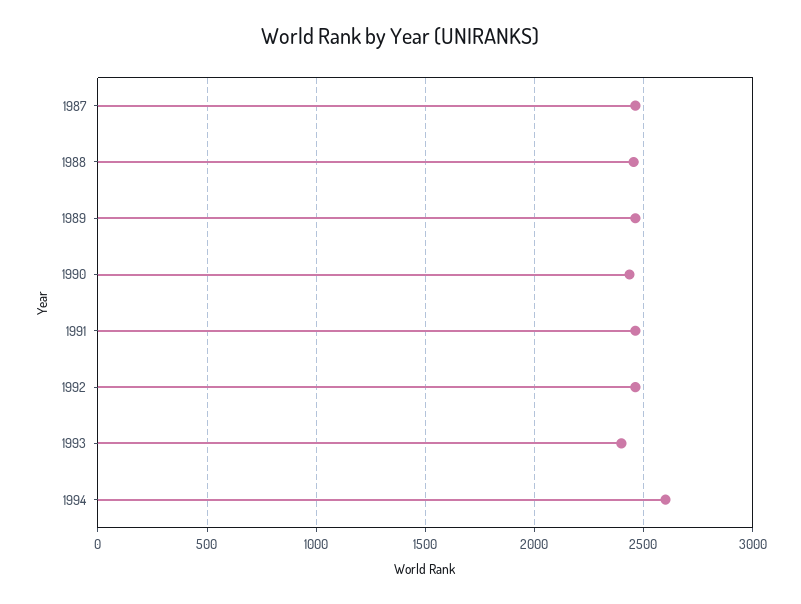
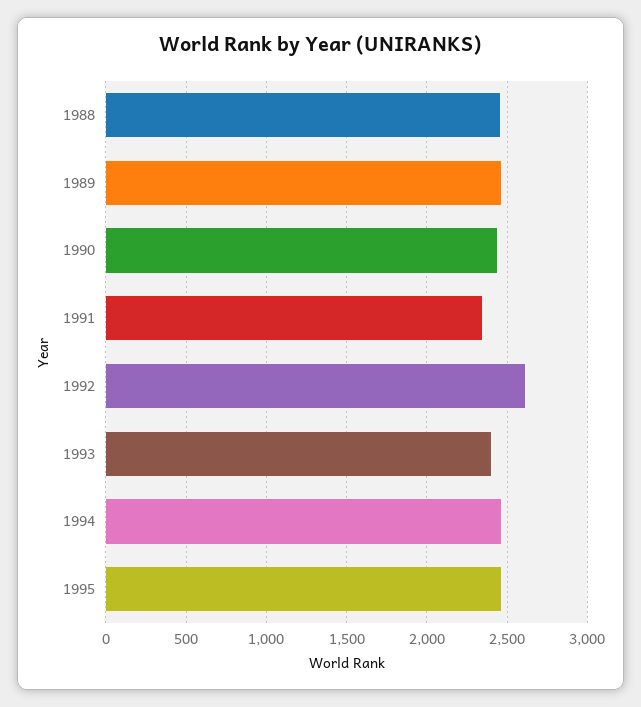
1987: 2450 -> none
1991: 2450 -> 2350
1992: 2450 -> 2600
1994: 2600 -> 2450
1995: none -> 2450

